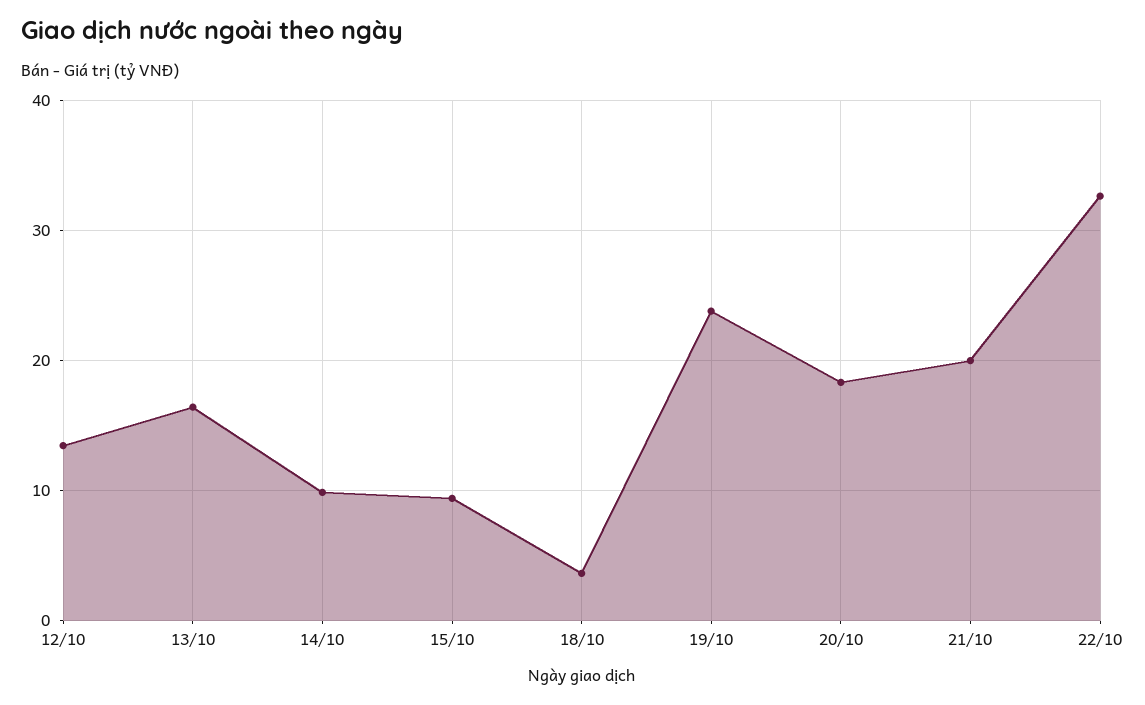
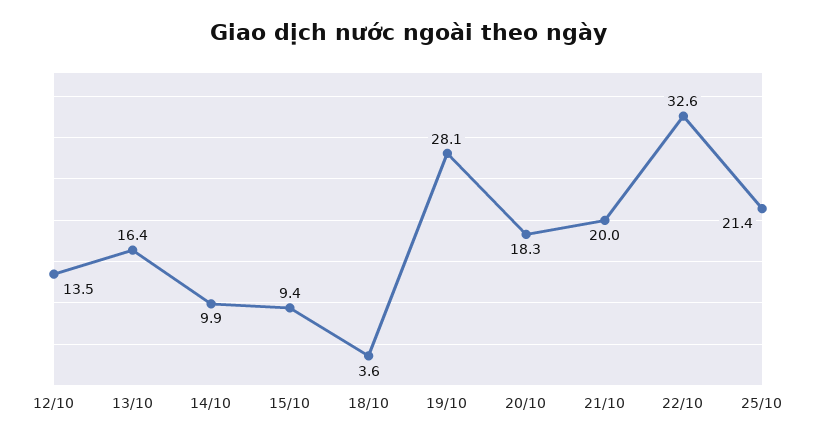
19/10: 24 -> 28.1
25/10: none -> 21.4

